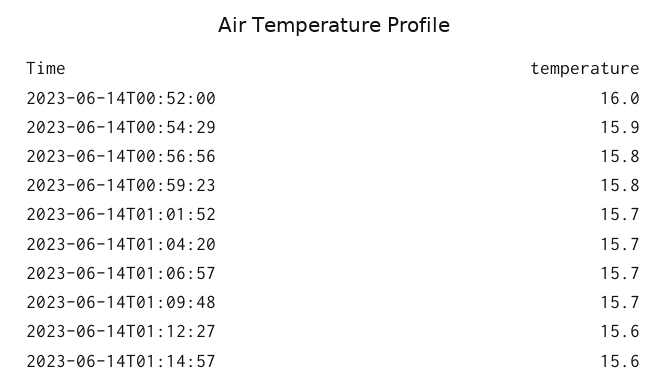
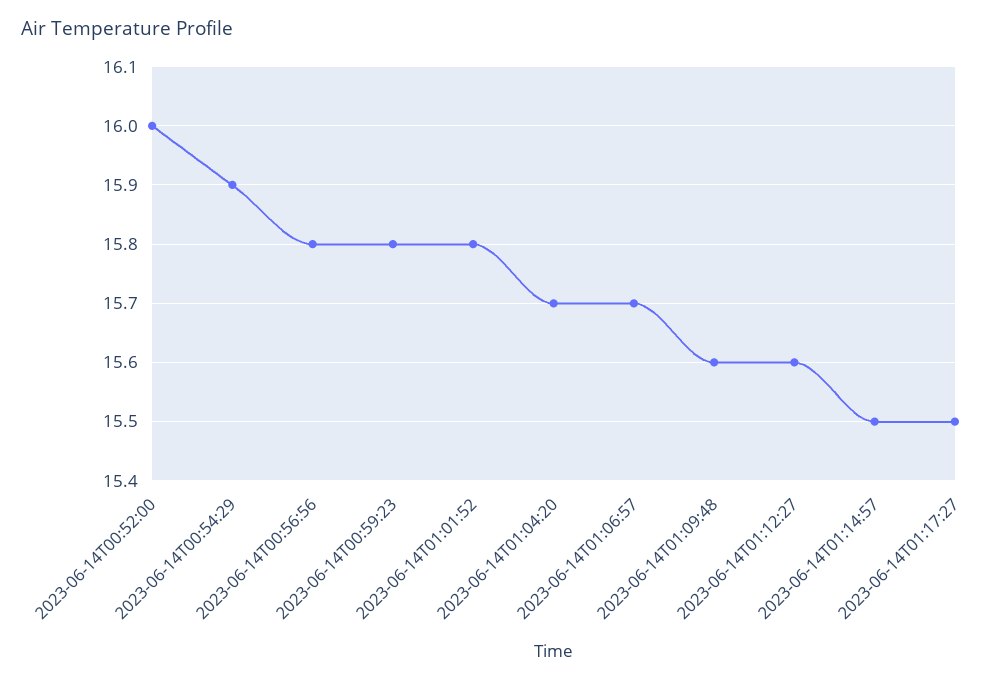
2023-06-14T01:01:52: 15.7 -> 15.8
2023-06-14T01:09:48: 15.7 -> 15.6
2023-06-14T01:14:57: 15.6 -> 15.5
2023-06-14T01:17:27: none -> 15.5

